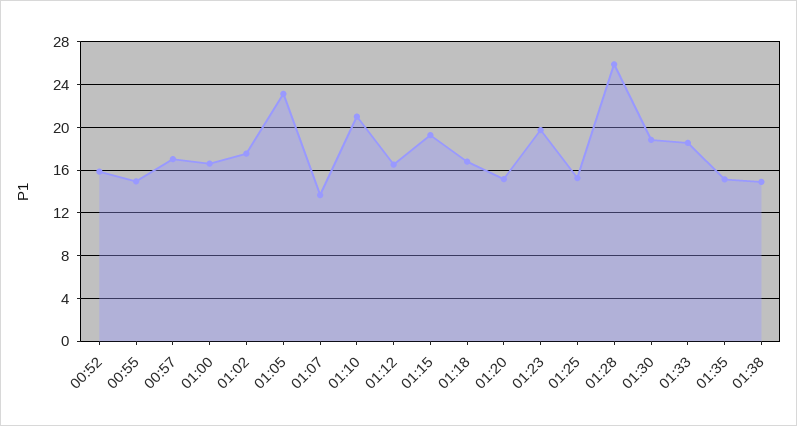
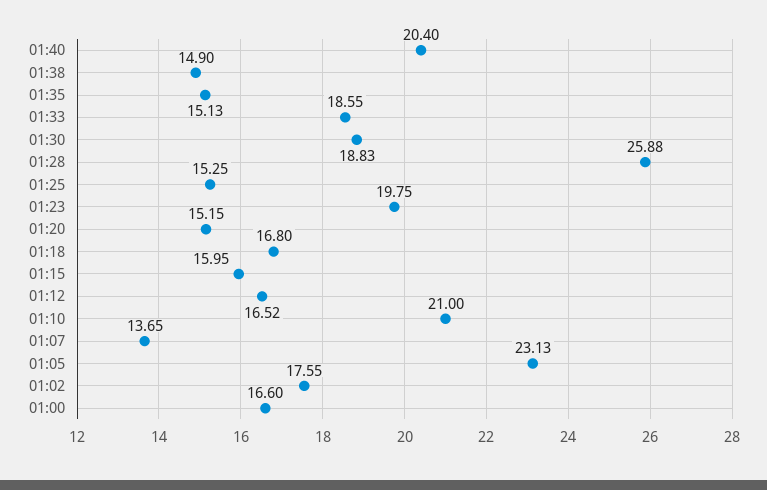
00:52: 16 -> none
00:55: 15 -> none
00:57: 17 -> none
01:15: 19 -> 15.95
01:40: none -> 20.4

